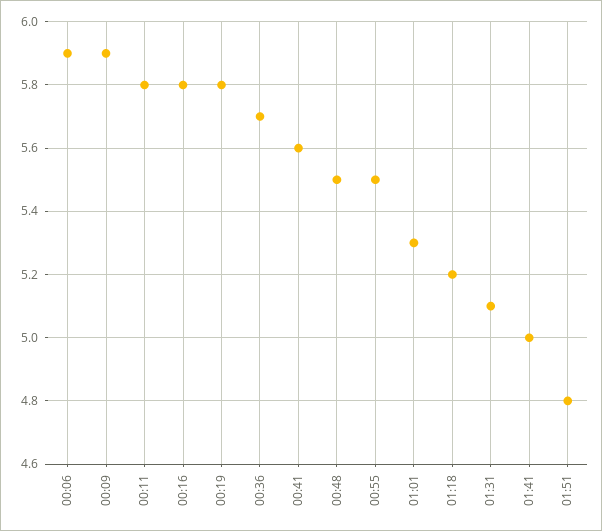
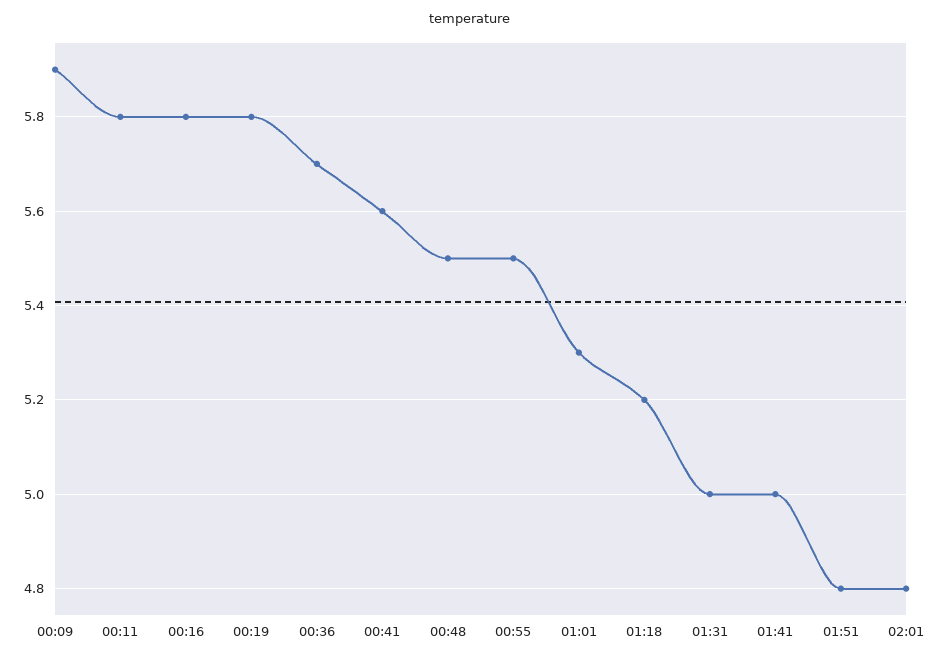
00:06: 5.9 -> none
01:31: 5.1 -> 5
02:01: none -> 4.8

